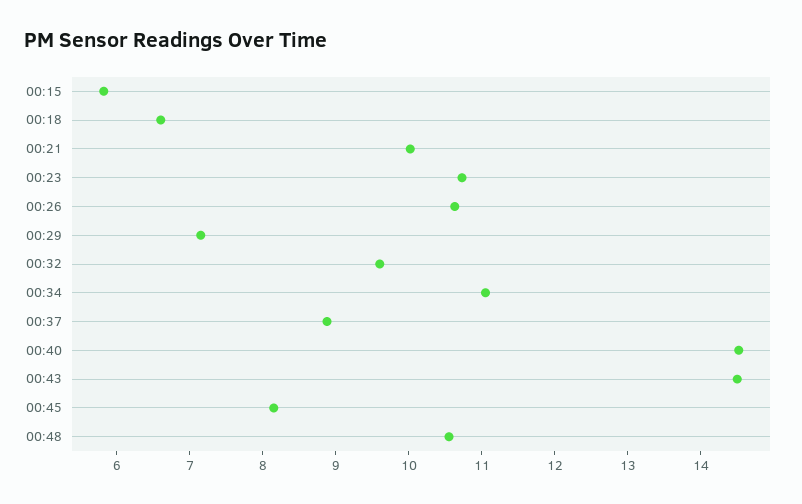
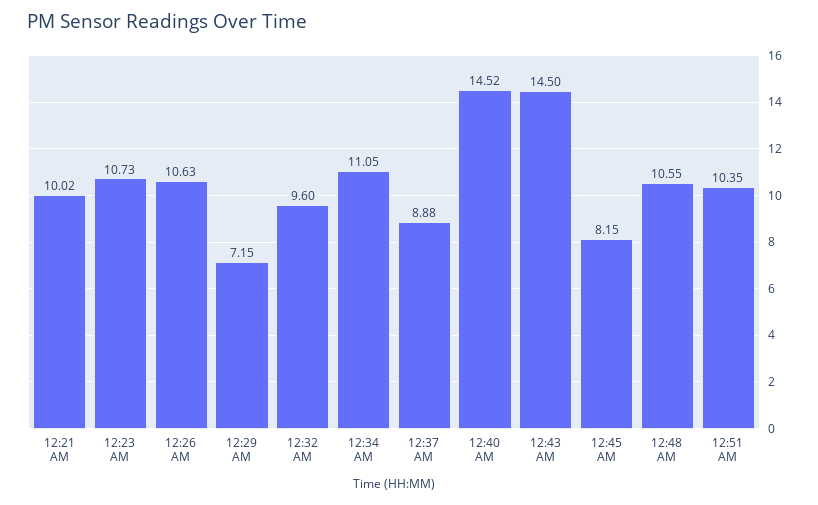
00:15: 5.8 -> none
00:18: 6.6 -> none
12:51 AM: none -> 10.35

